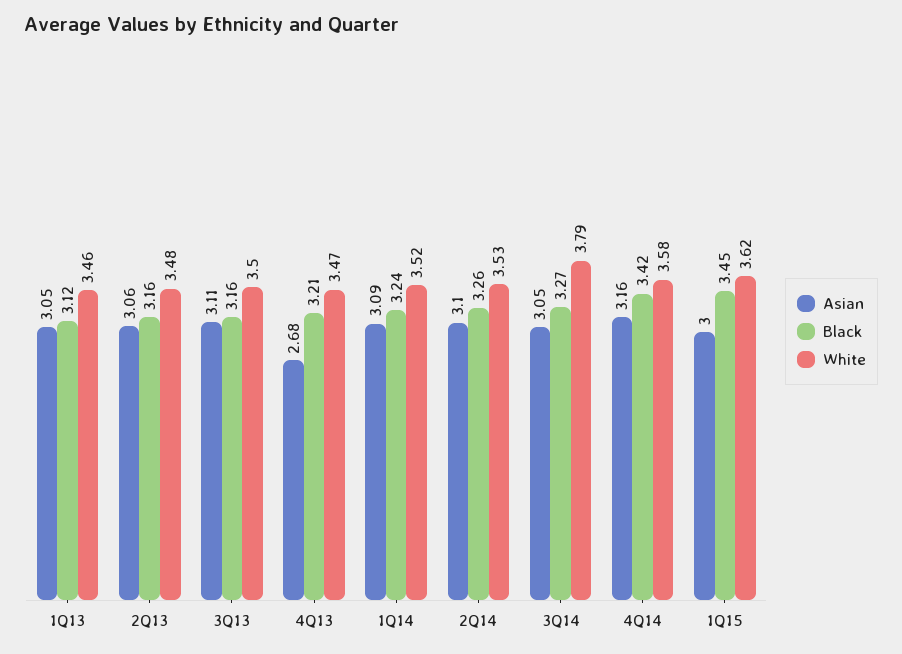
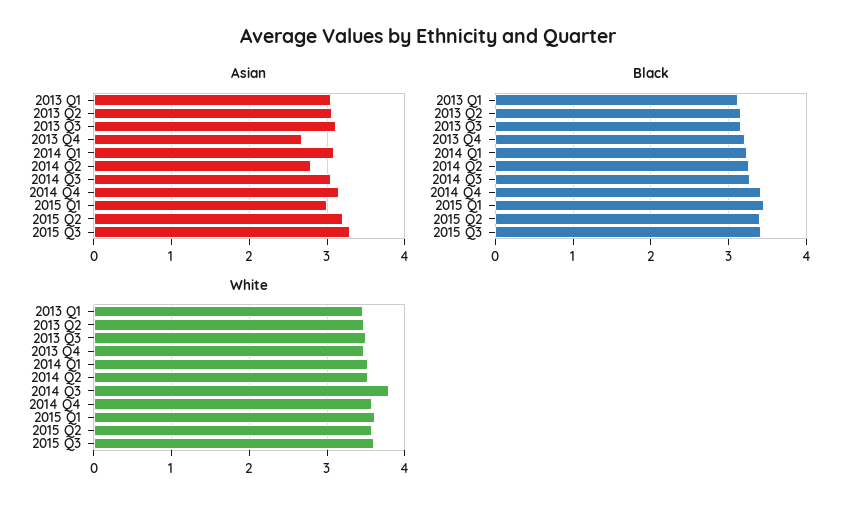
Asian, 2Q14: 3.1 -> 2.8
Asian, 2015 Q2: none -> 3.2
Asian, 2015 Q3: none -> 3.3
Black, 2015 Q2: none -> 3.4
Black, 2015 Q3: none -> 3.4
White, 2015 Q2: none -> 3.6
White, 2015 Q3: none -> 3.6

